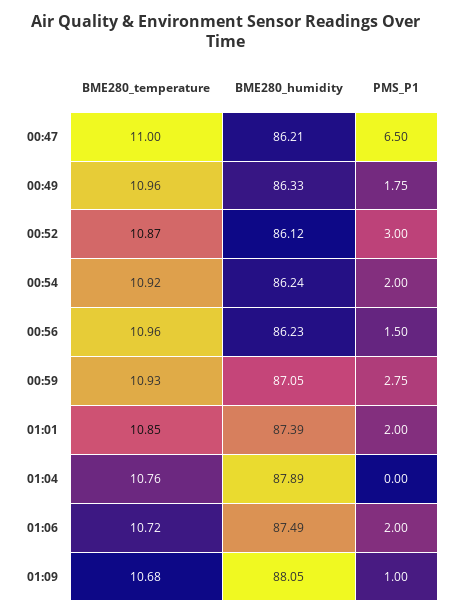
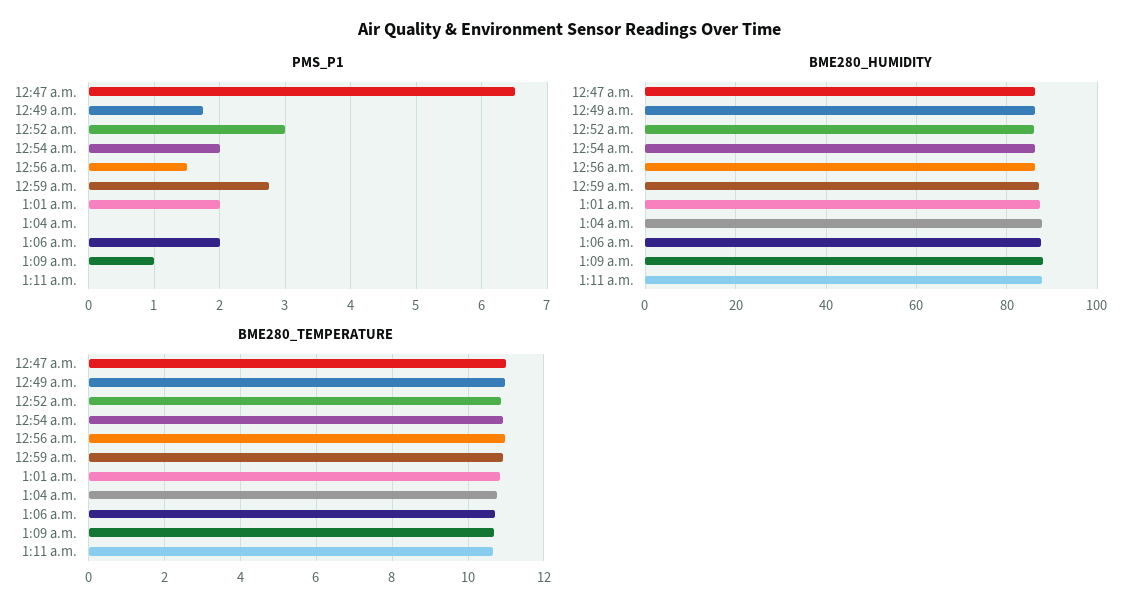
PMS_P1, 1:11 a.m.: none -> 0
BME280_humidity, 1:11 a.m.: none -> 88
BME280_temperature, 1:11 a.m.: none -> 10.6

